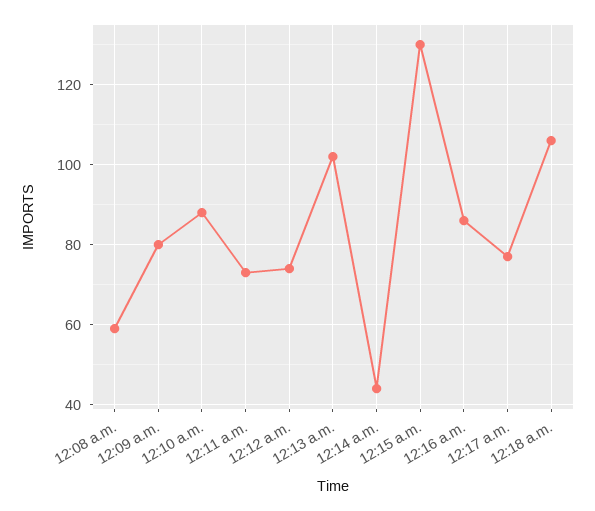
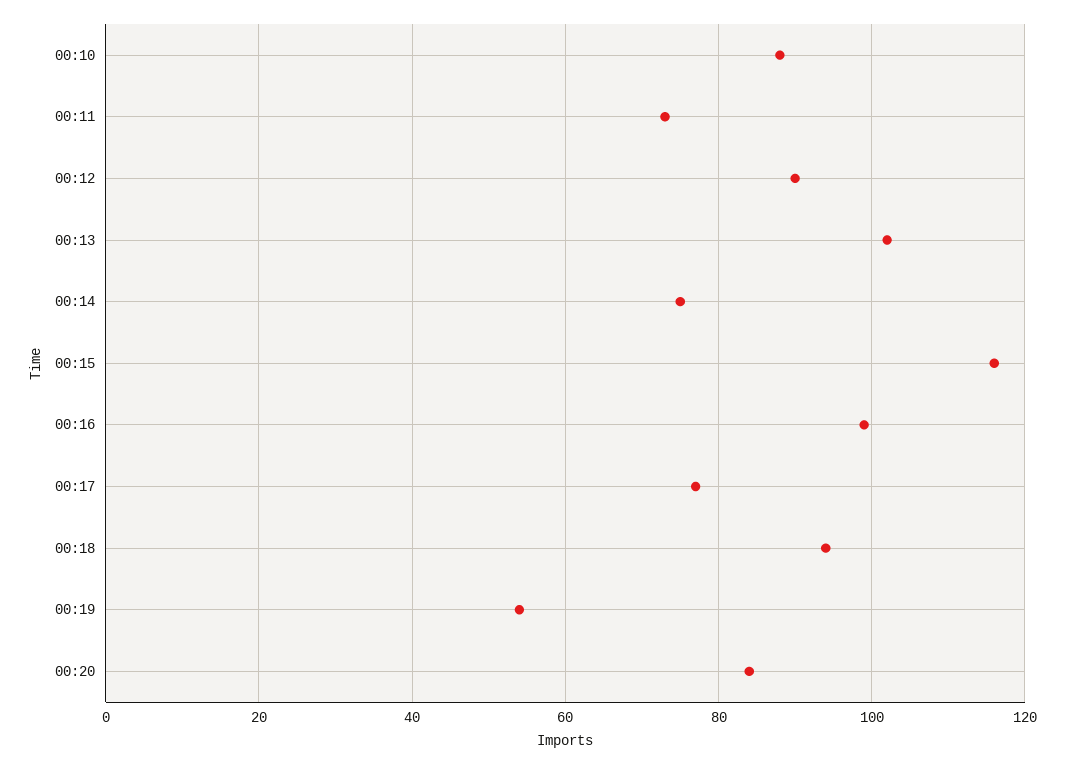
12:08 a.m.: 60 -> none
12:09 a.m.: 80 -> none
12:12 a.m.: 75 -> 90
12:14 a.m.: 45 -> 75
12:15 a.m.: 130 -> 115
12:16 a.m.: 85 -> 100
12:18 a.m.: 105 -> 95
00:19: none -> 55
00:20: none -> 85

